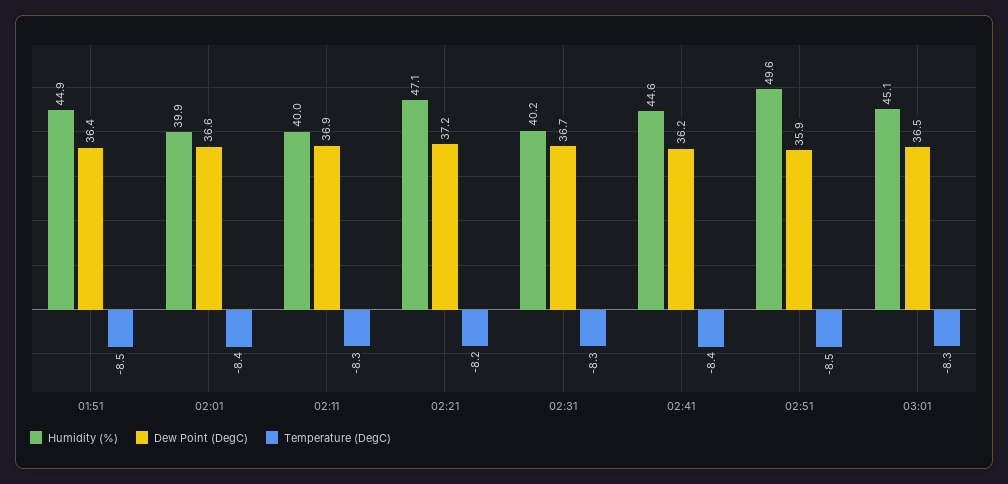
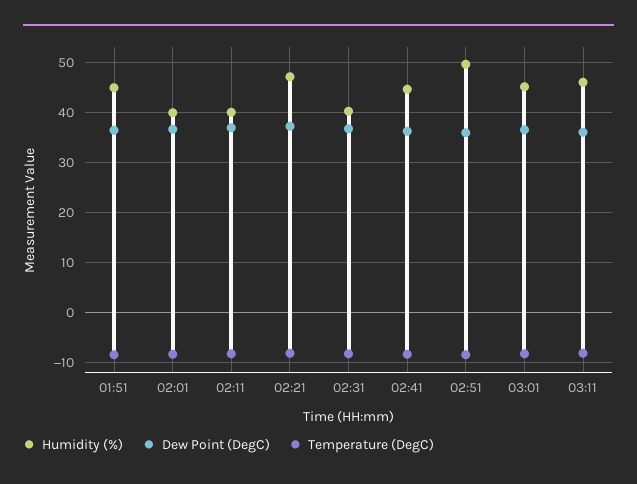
Humidity (%), 03:11: none -> 46
Dew Point (DegC), 03:11: none -> 36
Temperature (DegC), 03:11: none -> -8

